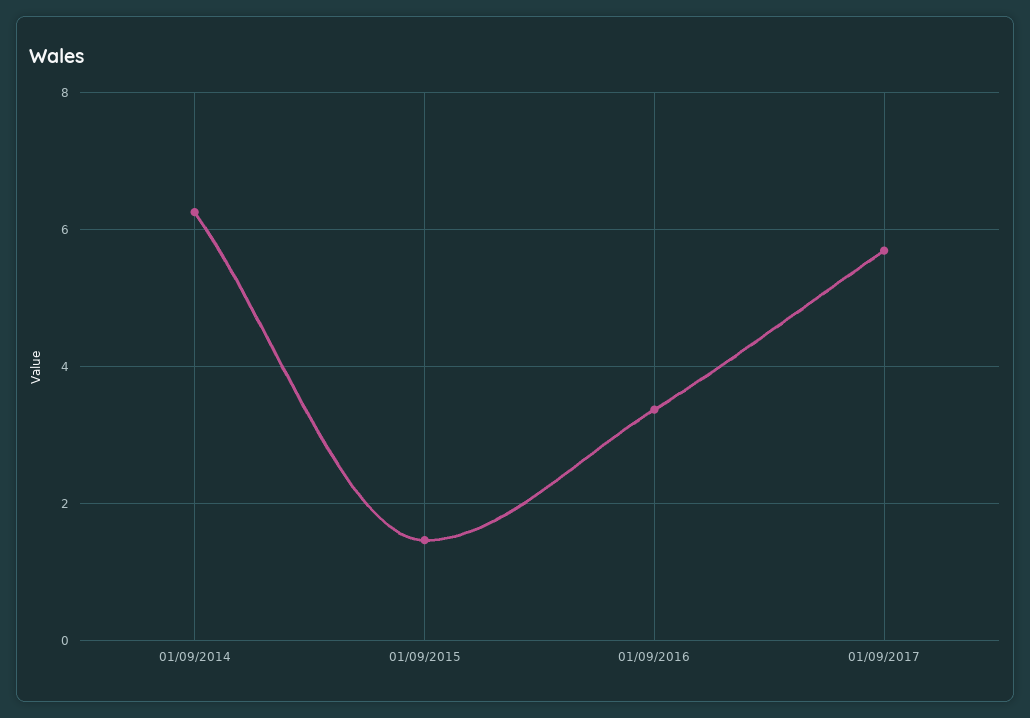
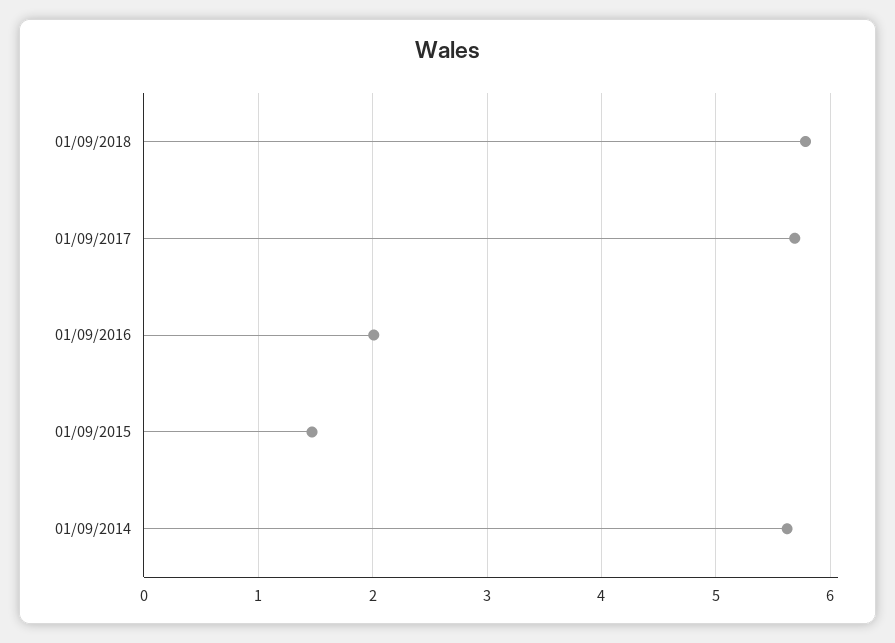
01/09/2014: 6.2 -> 5.6
01/09/2016: 3.4 -> 2
01/09/2018: none -> 5.8

